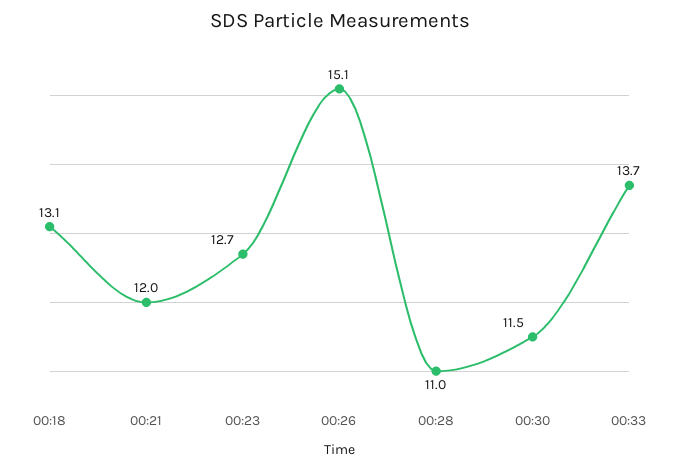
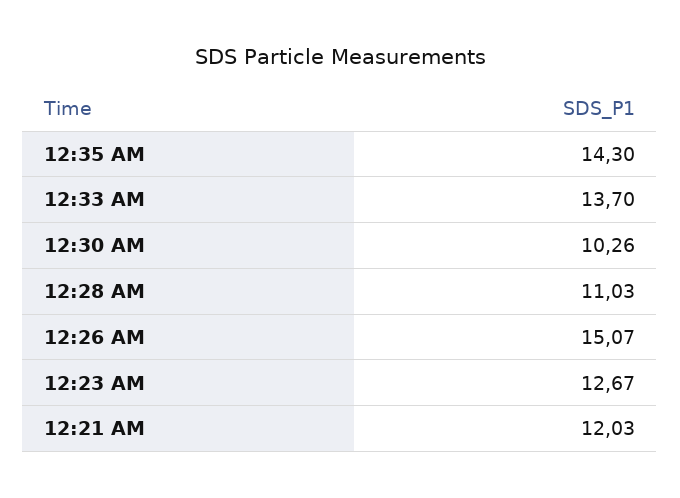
00:18: 13.1 -> none
00:30: 11.5 -> 10.26
12:35 AM: none -> 14.3

